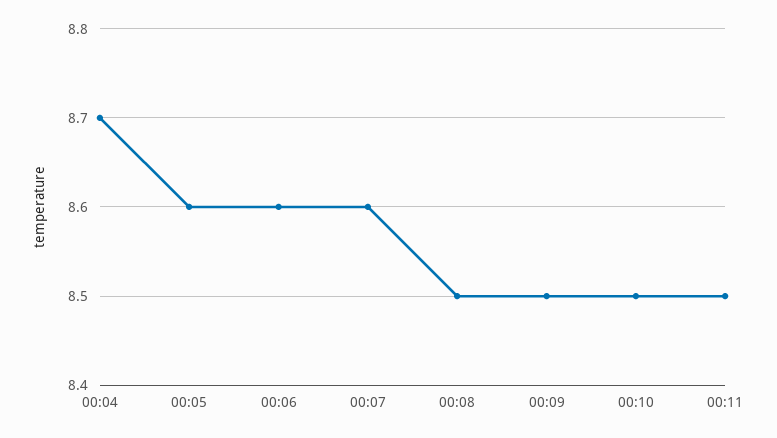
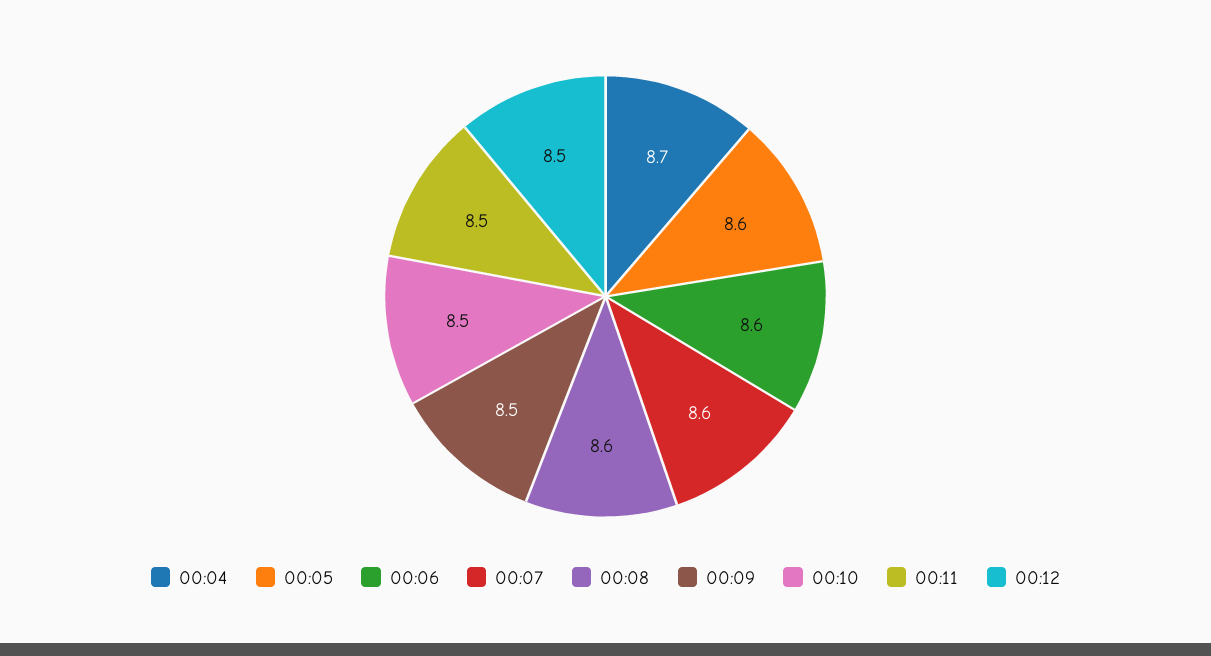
00:08: 8.5 -> 8.6
00:12: none -> 8.5

